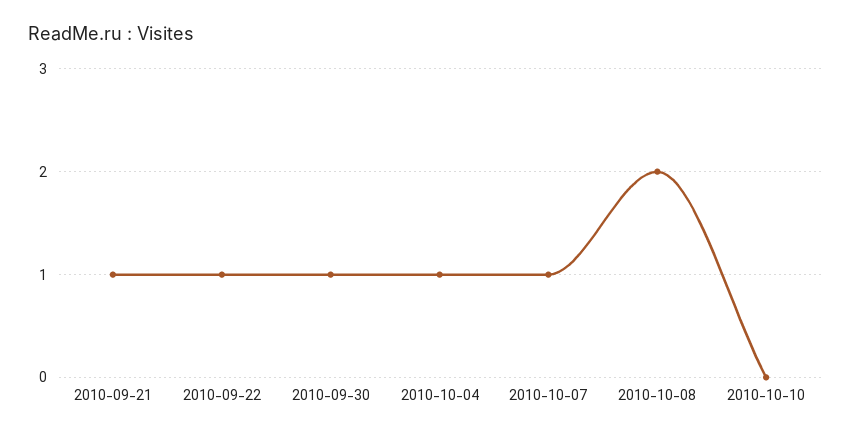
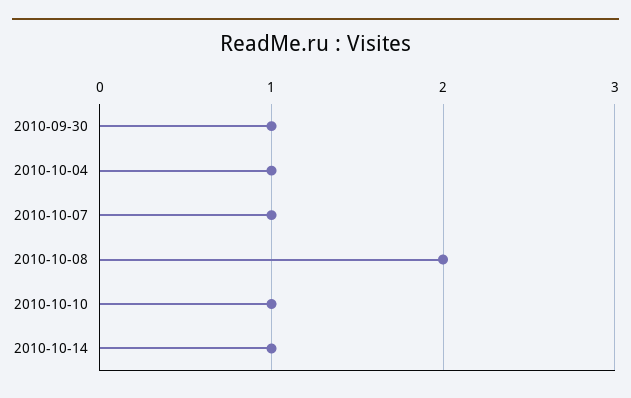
2010-09-21: 1 -> none
2010-09-22: 1 -> none
2010-10-10: 0 -> 1
2010-10-14: none -> 1

